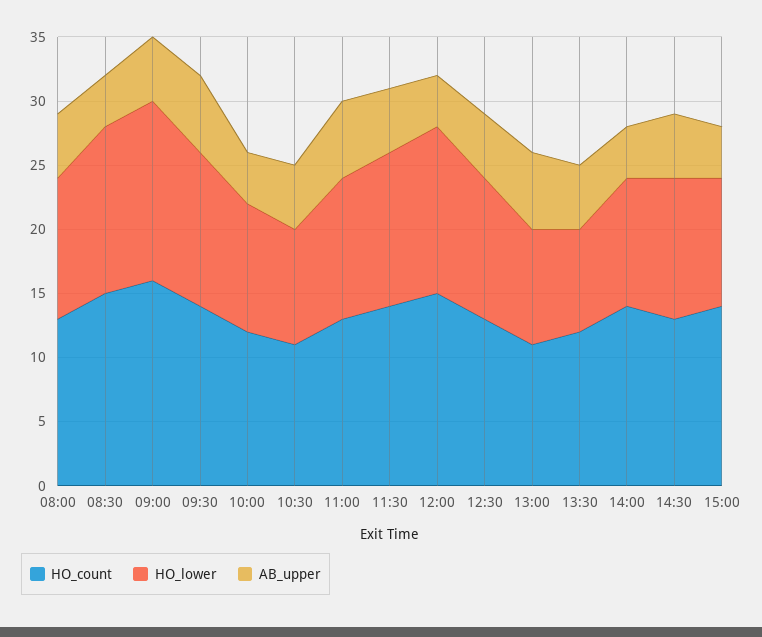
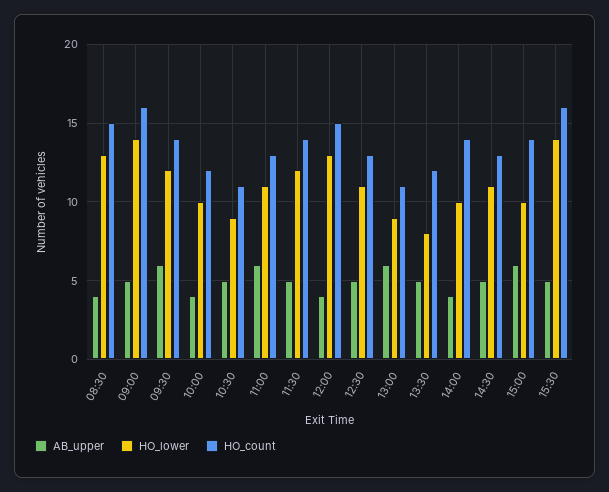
HO_count, 08:00: 13 -> none
HO_lower, 08:00: 11 -> none
AB_upper, 08:00: 5 -> none
AB_upper, 15:00: 4 -> 6
AB_upper, 15:30: none -> 5
HO_lower, 15:30: none -> 14
HO_count, 15:30: none -> 16

